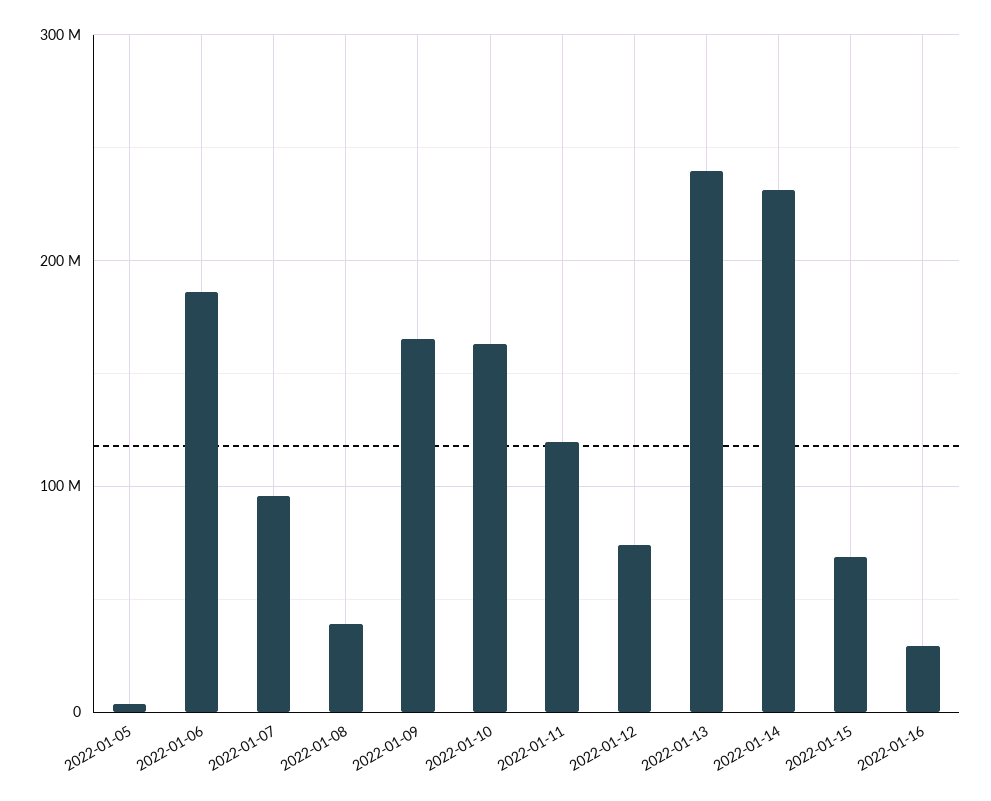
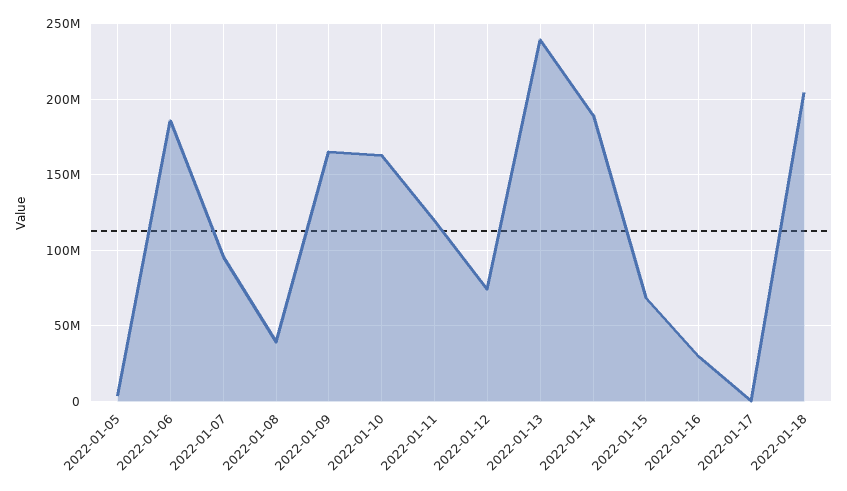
2022-01-14: 230000000 -> 190000000
2022-01-17: none -> 0
2022-01-18: none -> 205000000

